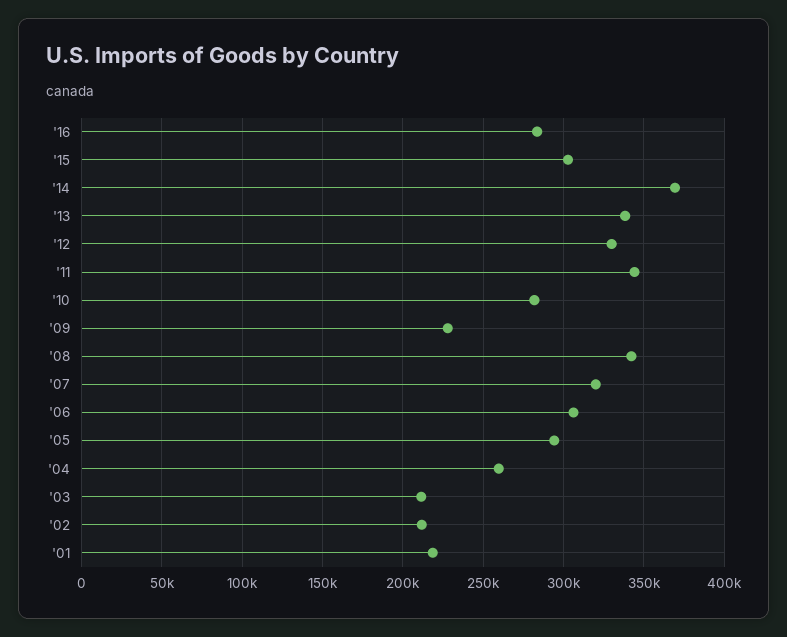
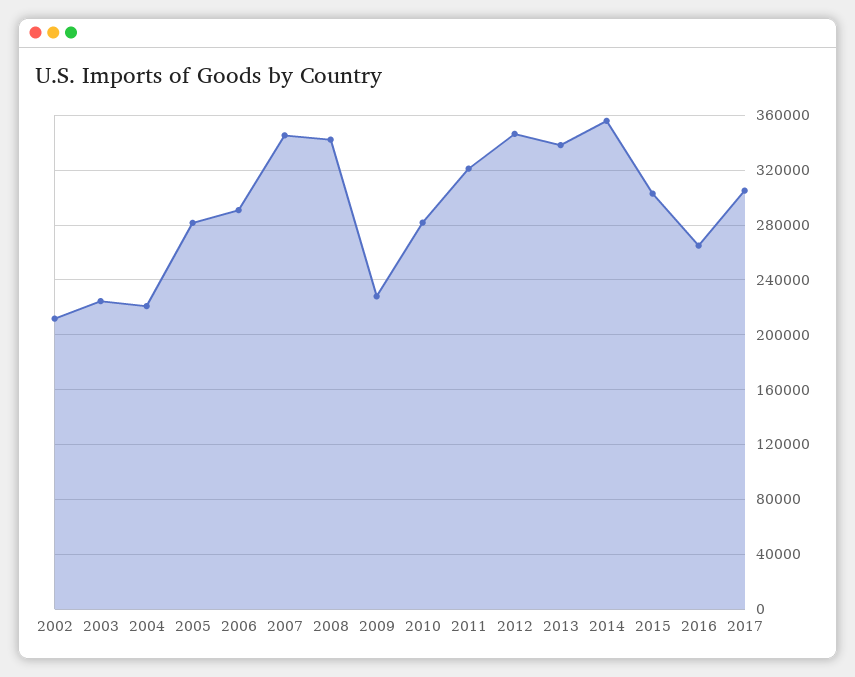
'16: 285000 -> 265000
'14: 370000 -> 355000
'12: 330000 -> 345000
'11: 345000 -> 320000
'07: 320000 -> 345000
'06: 305000 -> 290000
'05: 295000 -> 280000
'04: 260000 -> 220000
'03: 210000 -> 225000
'01: 220000 -> none
2017: none -> 305000

